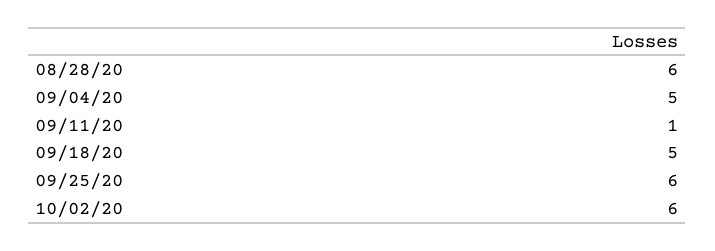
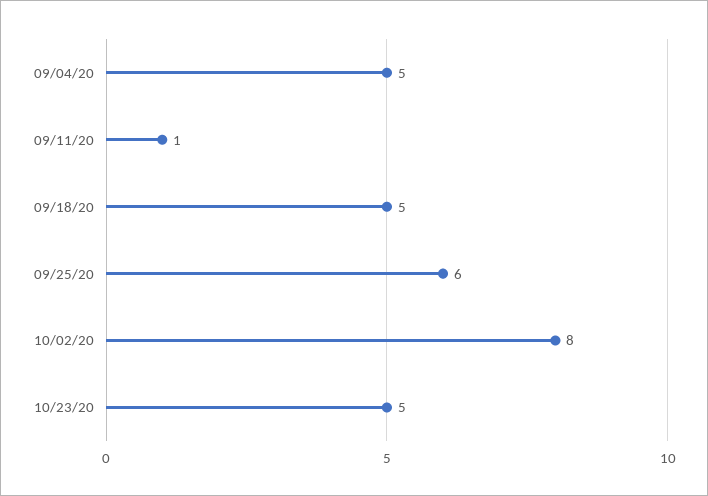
08/28/20: 6 -> none
10/02/20: 6 -> 8
10/23/20: none -> 5

